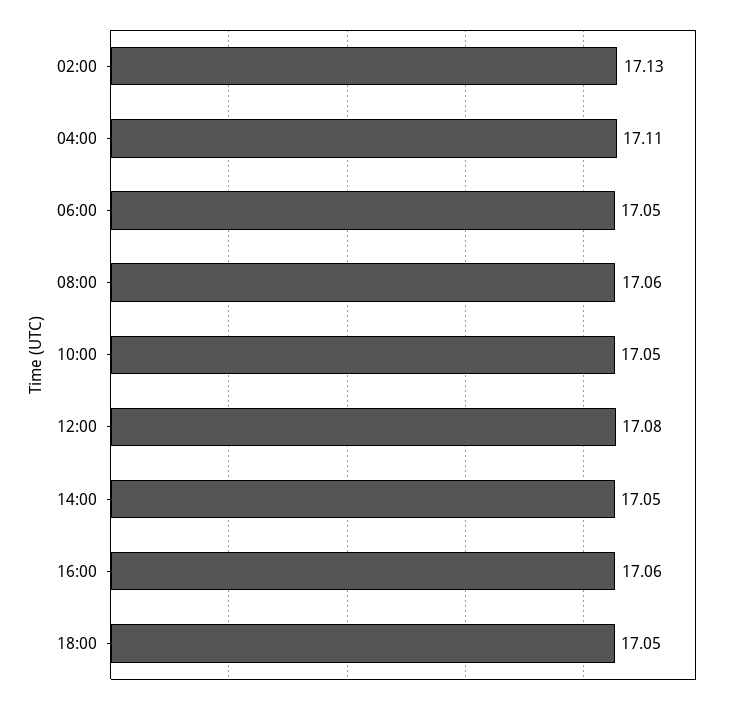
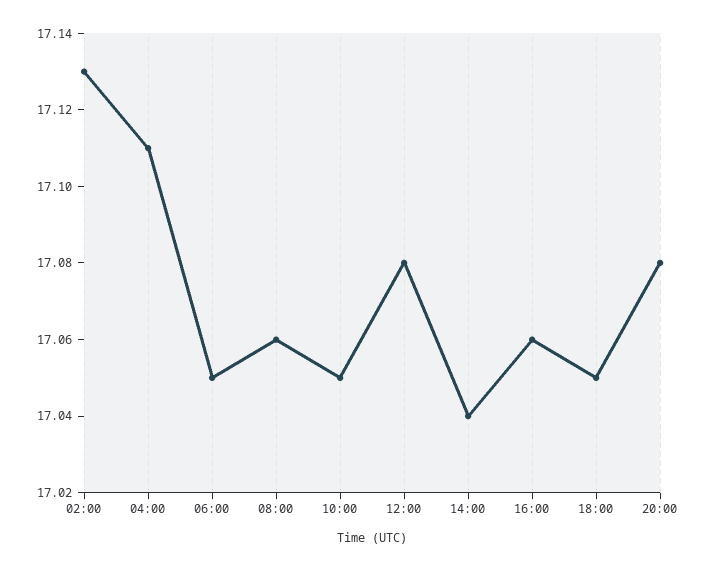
14:00: 17.05 -> 17.04
20:00: none -> 17.08

